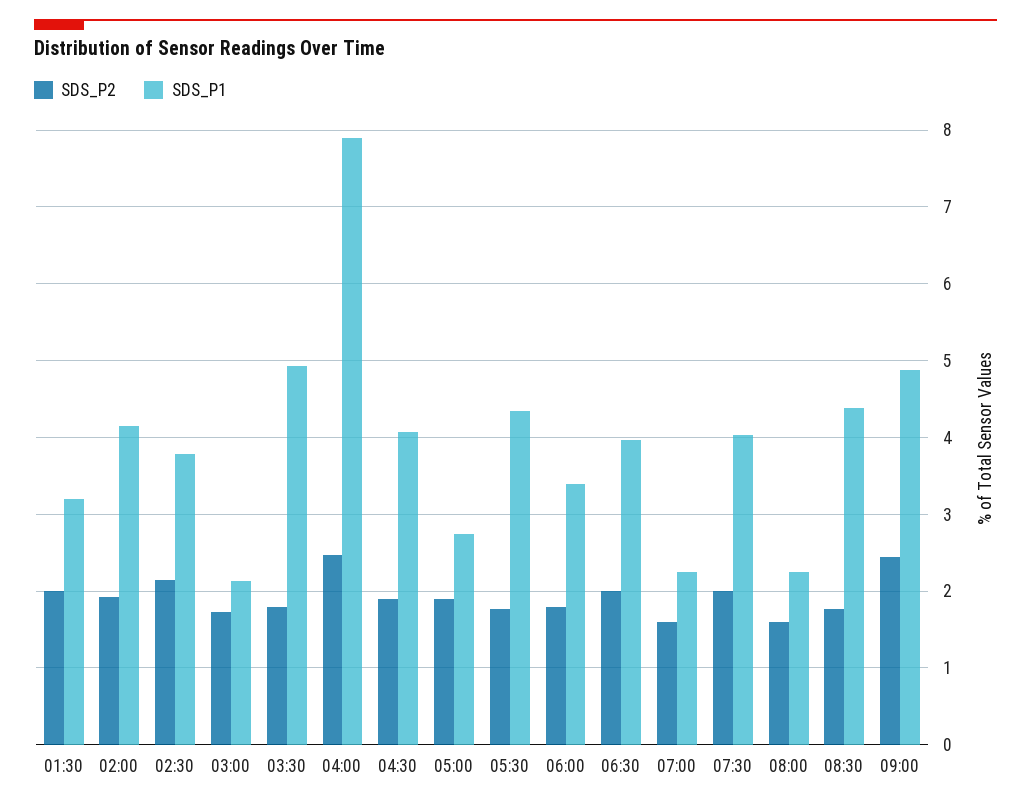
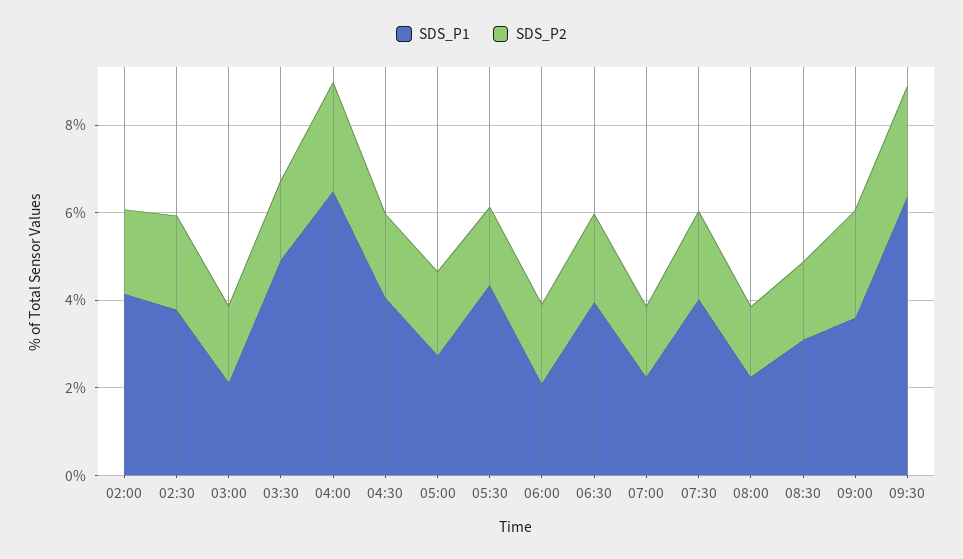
SDS_P2, 01:30: 2 -> none
SDS_P1, 01:30: 3.2 -> none
SDS_P1, 04:00: 7.9 -> 6.5
SDS_P1, 06:00: 3.4 -> 2
SDS_P1, 08:30: 4.4 -> 3
SDS_P1, 09:00: 4.9 -> 3.5
SDS_P1, 09:30: none -> 6.5
SDS_P2, 09:30: none -> 2.5

